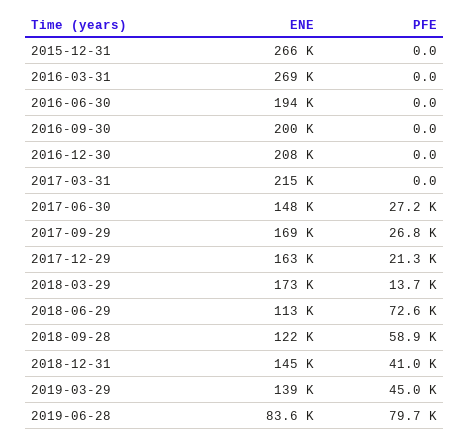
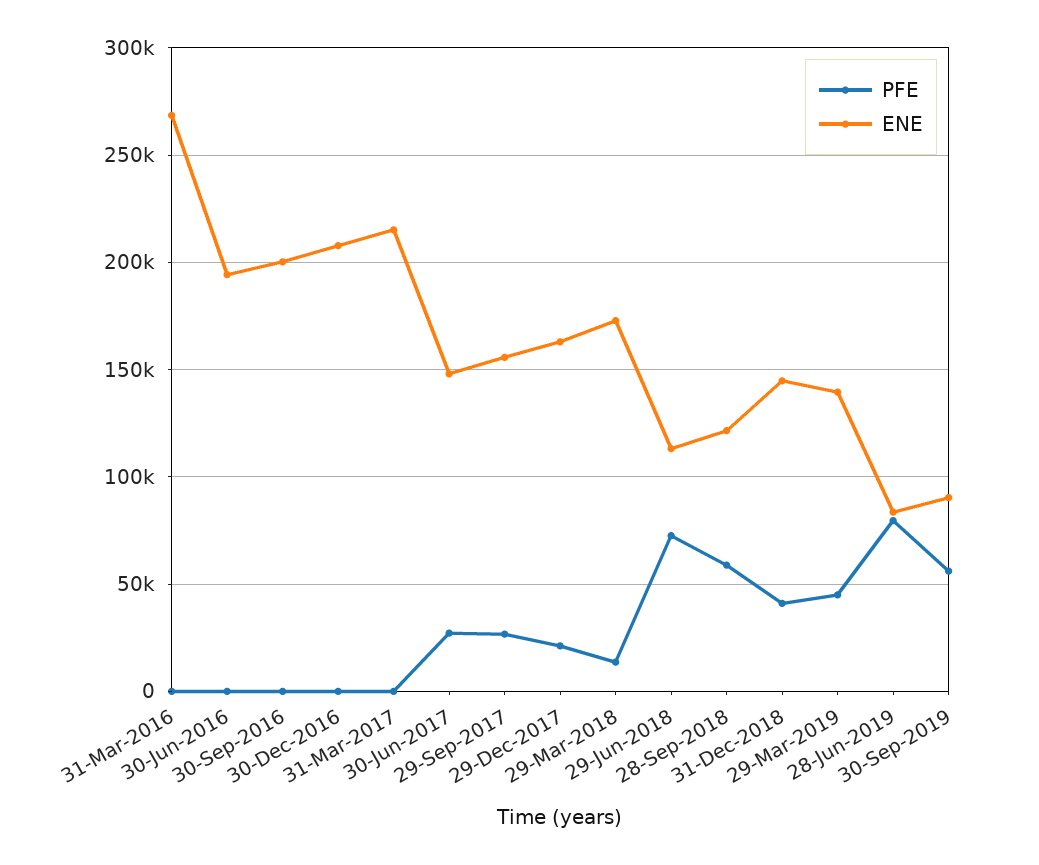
ENE, 2015-12-31: 266000 -> none
PFE, 2015-12-31: 0 -> none
ENE, 2017-09-29: 169000 -> 155000
PFE, 30-Sep-2019: none -> 55000
ENE, 30-Sep-2019: none -> 90000

